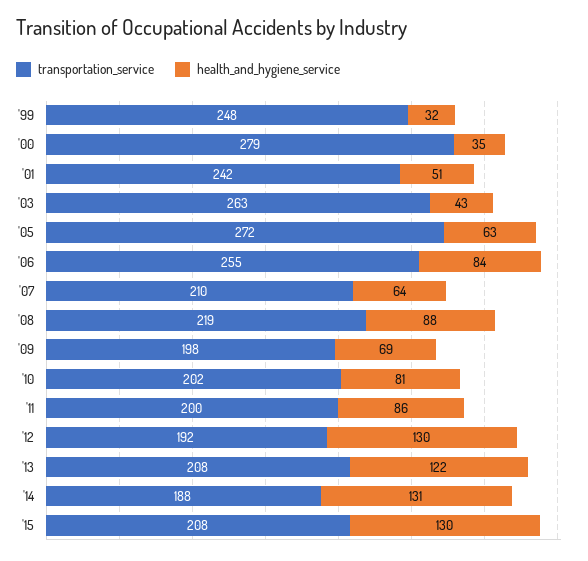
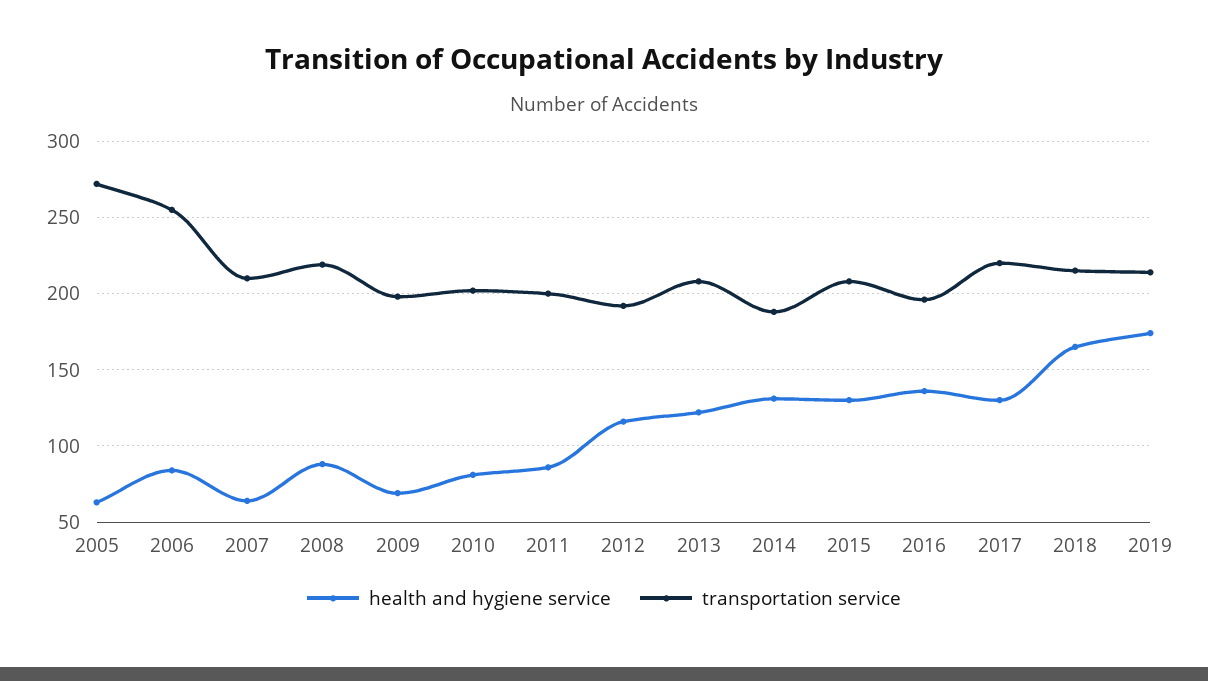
transportation_service, '99: 248 -> none
health_and_hygiene_service, '99: 32 -> none
transportation_service, '00: 279 -> none
health_and_hygiene_service, '00: 35 -> none
transportation_service, '01: 242 -> none
health_and_hygiene_service, '01: 51 -> none
transportation_service, '03: 263 -> none
health_and_hygiene_service, '03: 43 -> none
health_and_hygiene_service, '12: 130 -> 115
health_and_hygiene_service, 2016: none -> 135
transportation_service, 2016: none -> 195
health_and_hygiene_service, 2017: none -> 130
transportation_service, 2017: none -> 220
health_and_hygiene_service, 2018: none -> 165
transportation_service, 2018: none -> 215
health_and_hygiene_service, 2019: none -> 175
transportation_service, 2019: none -> 215

